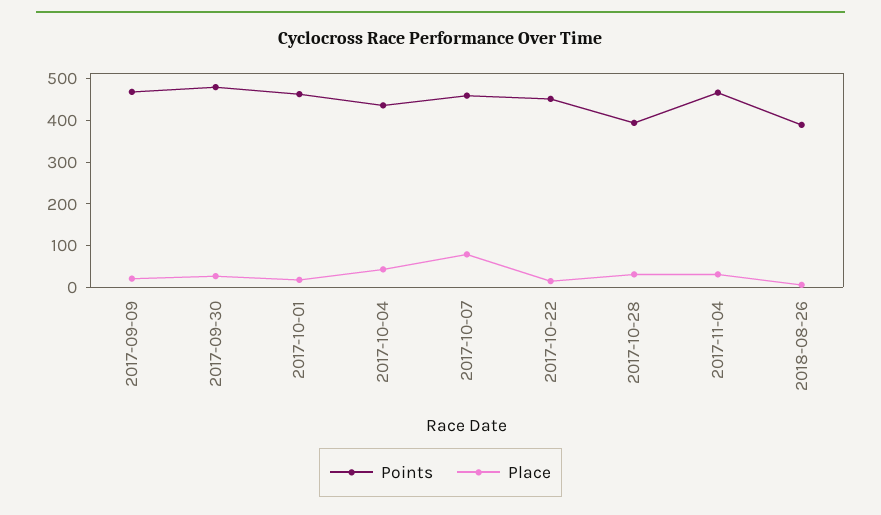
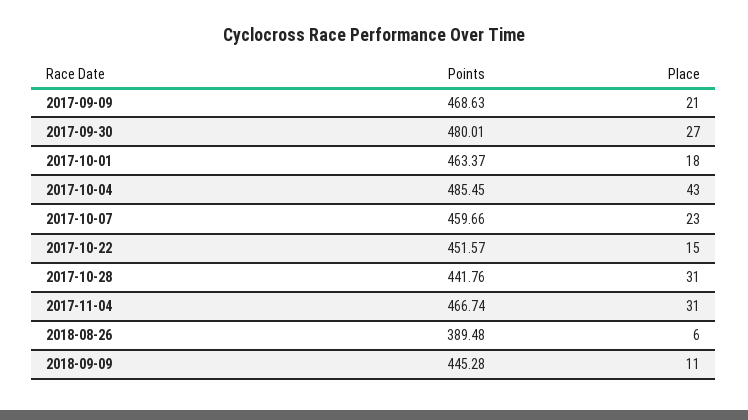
Points, 2017-10-04: 440 -> 485.45
Place, 2017-10-07: 80 -> 23
Points, 2017-10-28: 400 -> 441.76
Points, 2018-09-09: none -> 445.28
Place, 2018-09-09: none -> 11

